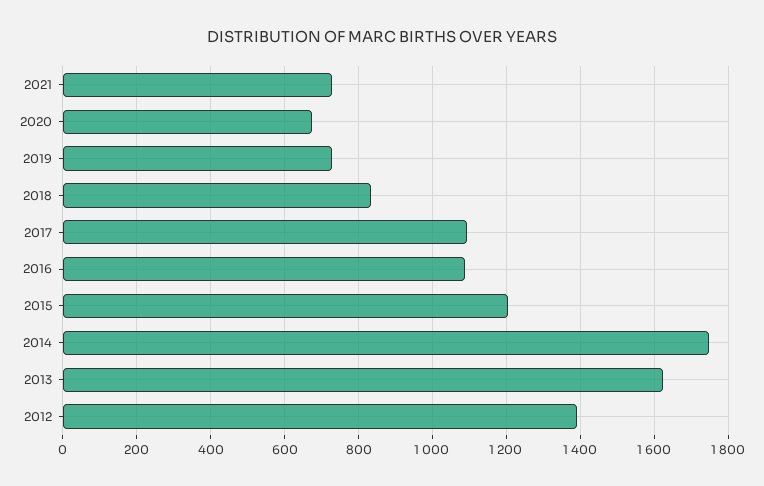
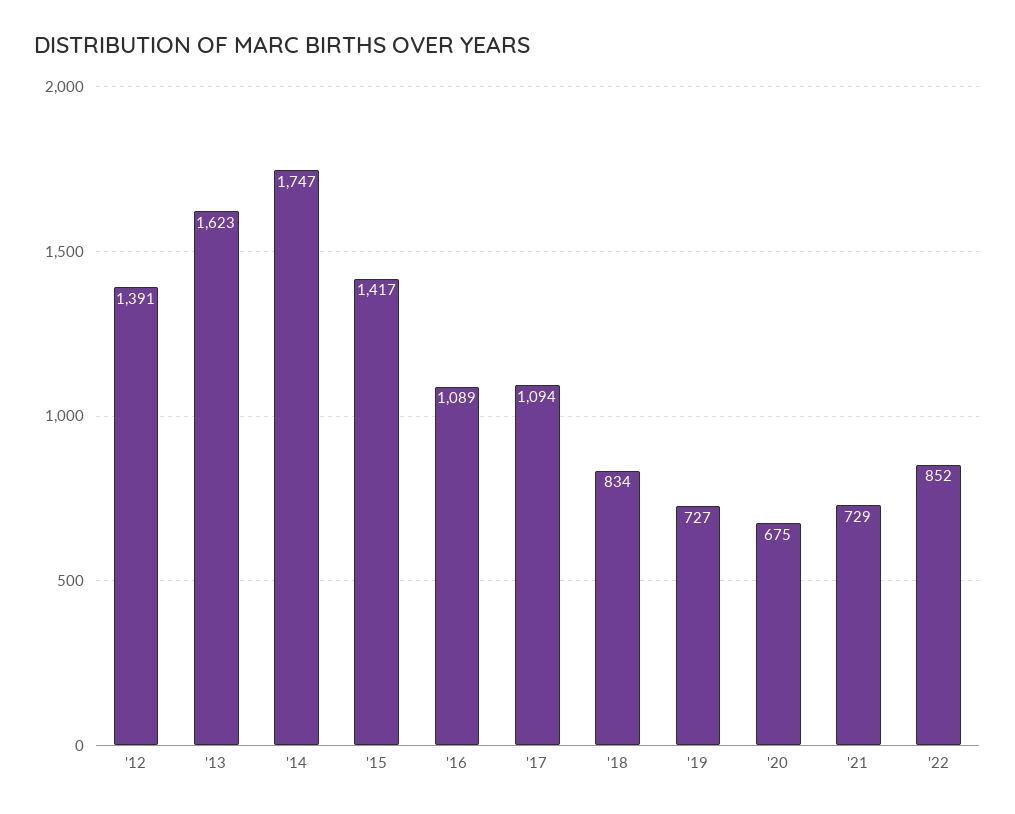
2015: 1200 -> 1417
'22: none -> 852

